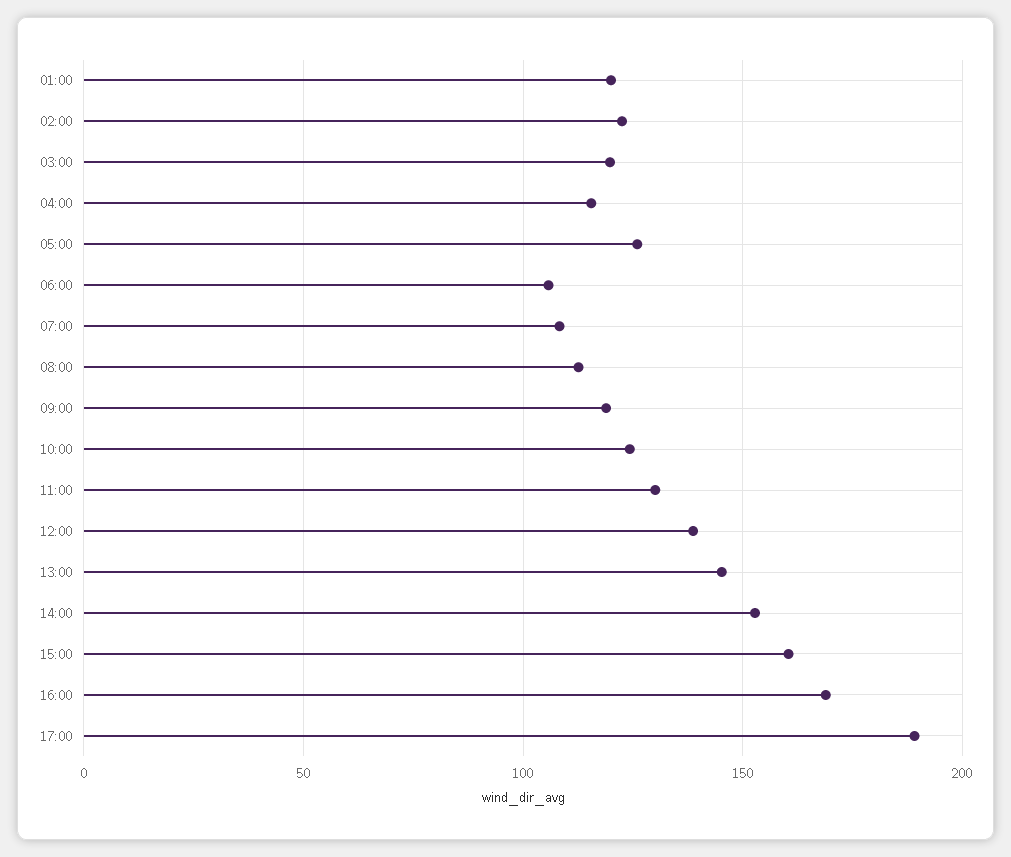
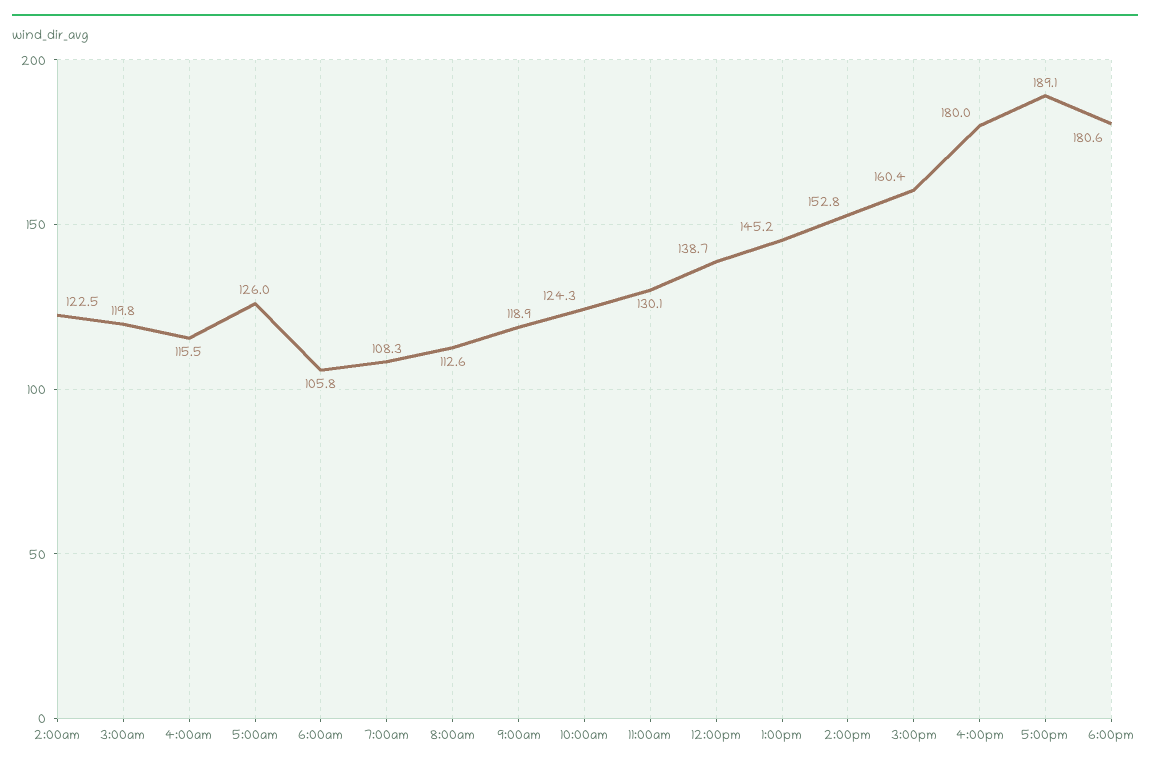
01:00: 120 -> none
16:00: 170 -> 180
6:00pm: none -> 180.6

